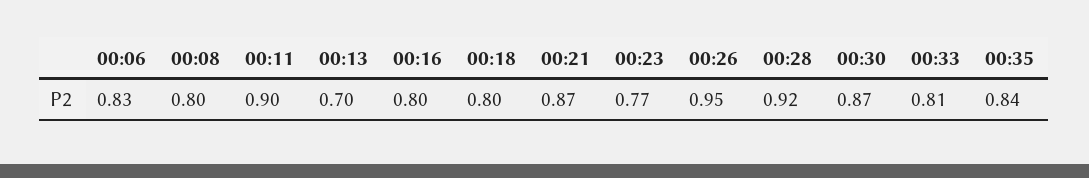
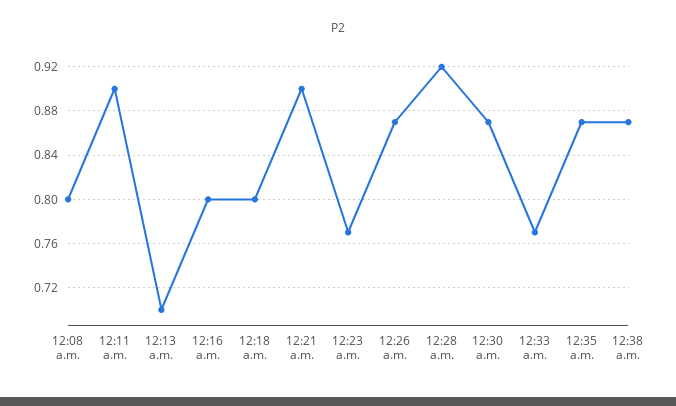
00:06: 0.83 -> none
00:21: 0.87 -> 0.9
00:26: 0.95 -> 0.87
00:33: 0.81 -> 0.77
00:35: 0.84 -> 0.87
12:38 a.m.: none -> 0.87

